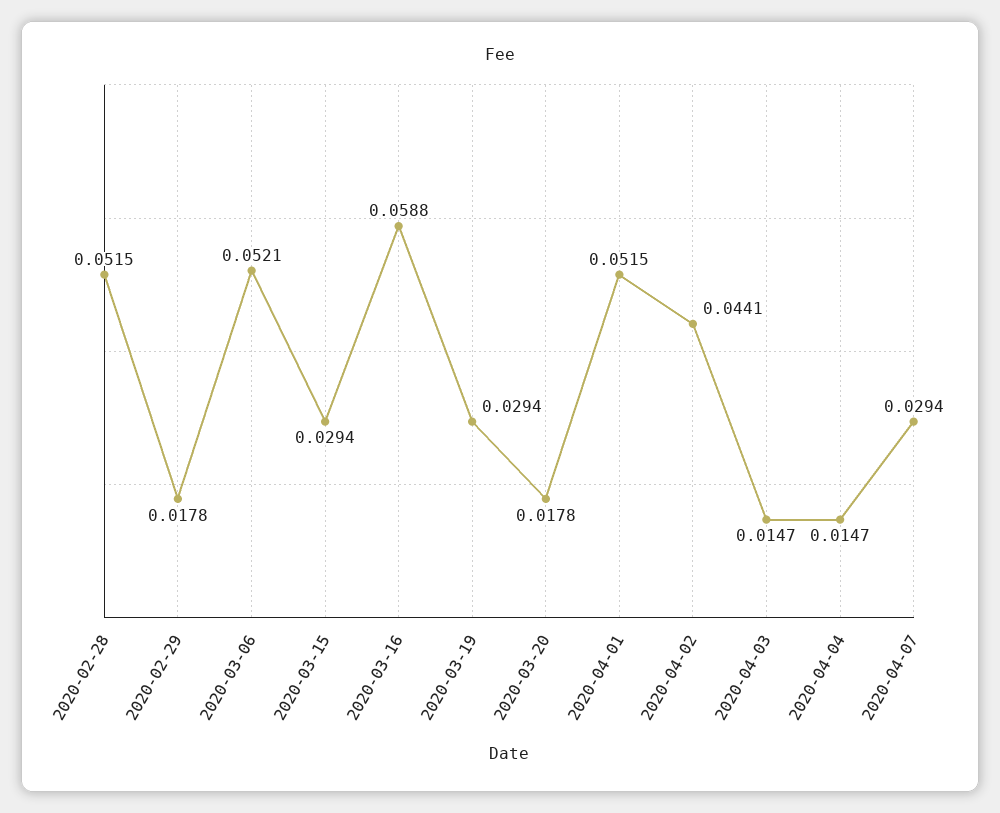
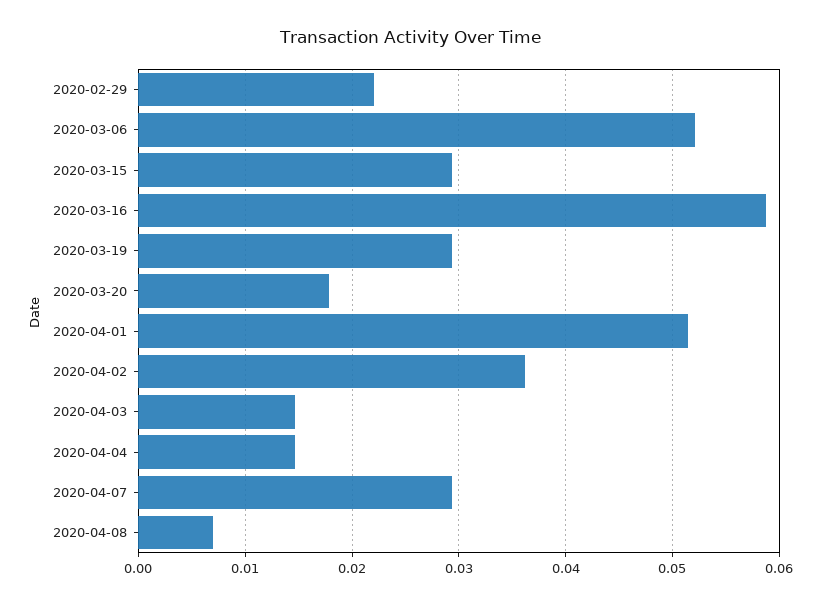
2020-02-28: 0.0515 -> none
2020-02-29: 0.0178 -> 0.022
2020-04-02: 0.0441 -> 0.036
2020-04-08: none -> 0.007

